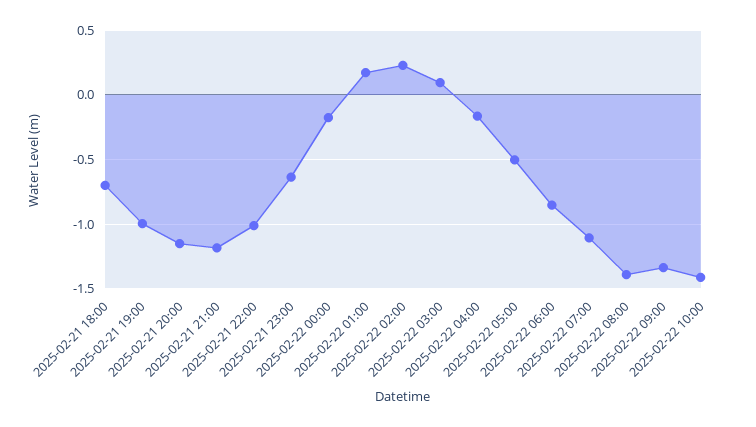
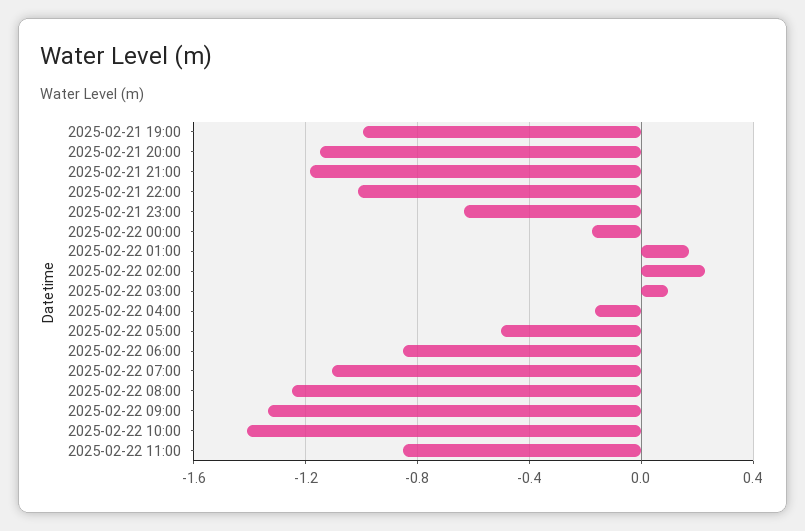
2025-02-21 18:00: -0.7 -> none
2025-02-22 08:00: -1.4 -> -1.25
2025-02-22 11:00: none -> -0.85

